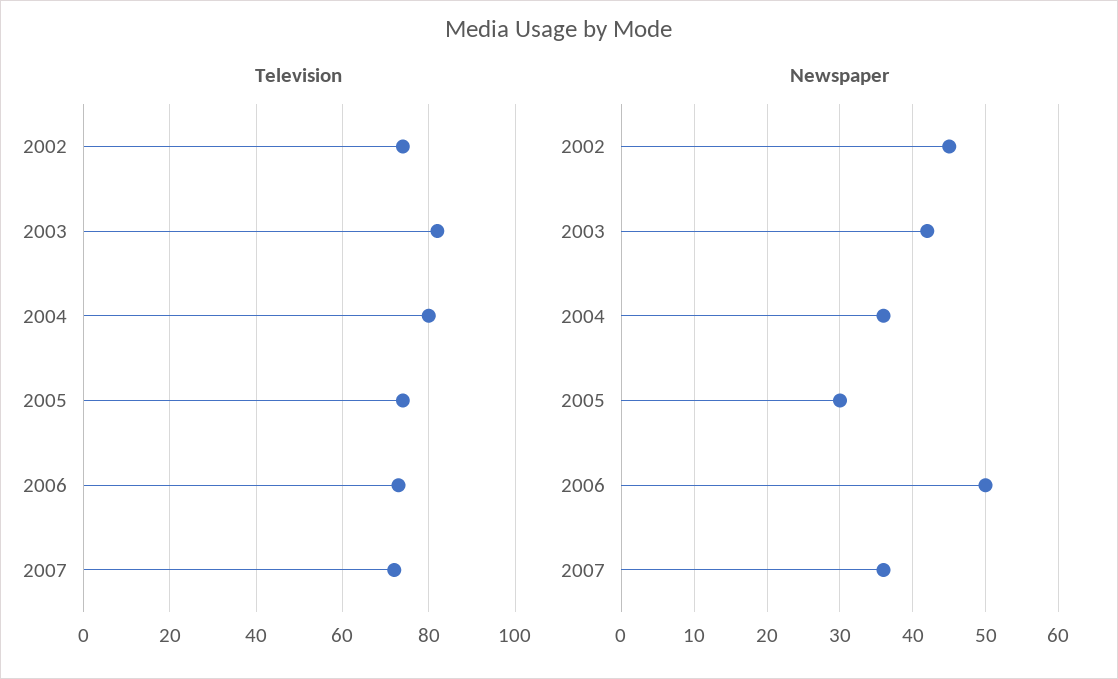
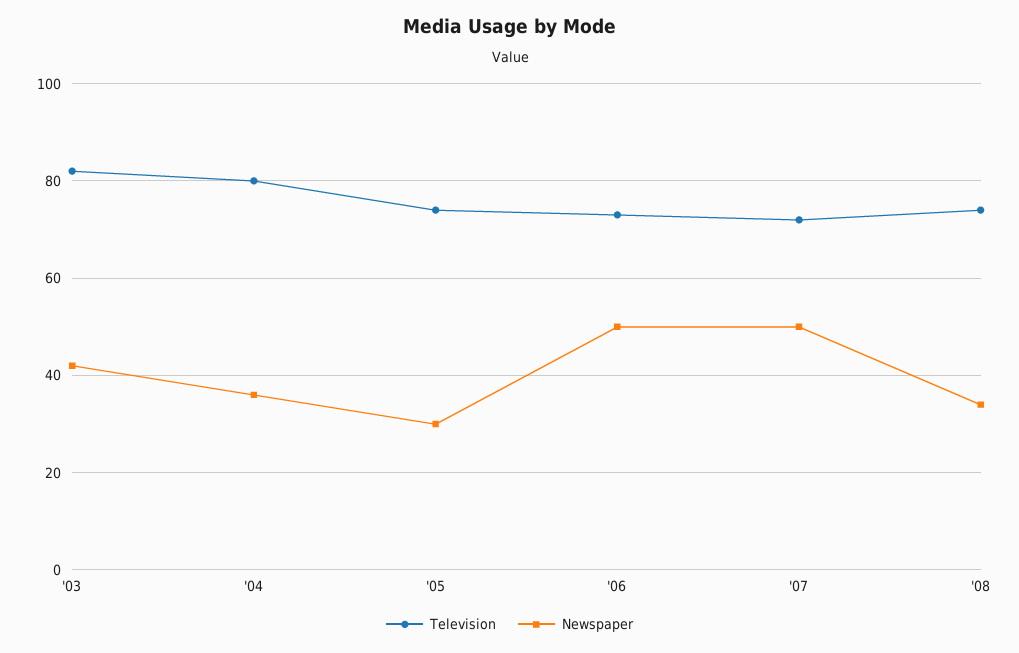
Television, 2002: 75 -> none
Newspaper, 2002: 45 -> none
Newspaper, 2007: 36 -> 50
Television, '08: none -> 75
Newspaper, '08: none -> 35

